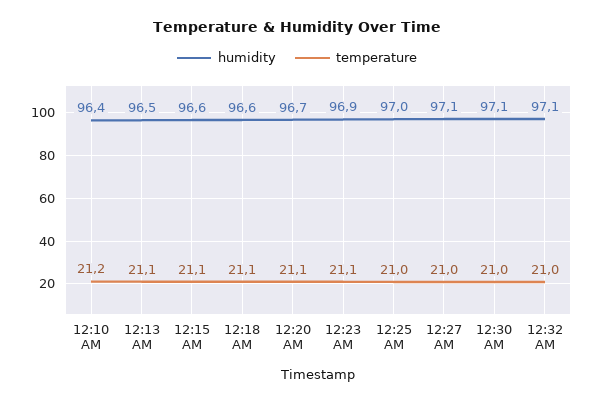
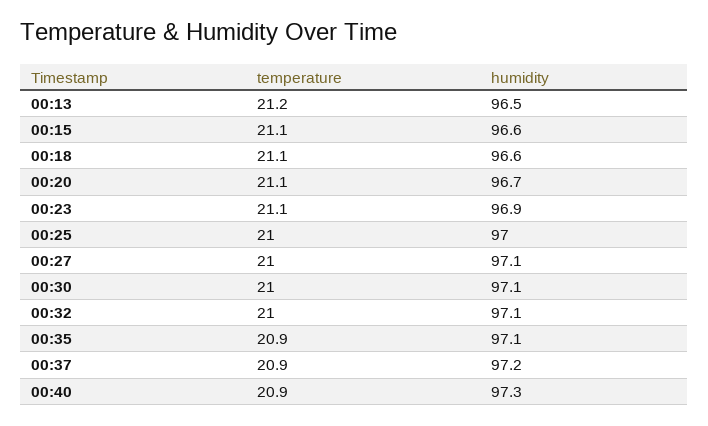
humidity, 12:10 AM: 96.4 -> none
temperature, 12:10 AM: 21.2 -> none
temperature, 12:13 AM: 21.1 -> 21.2
temperature, 00:35: none -> 20.9
humidity, 00:35: none -> 97.1
temperature, 00:37: none -> 20.9
humidity, 00:37: none -> 97.2
temperature, 00:40: none -> 20.9
humidity, 00:40: none -> 97.3

